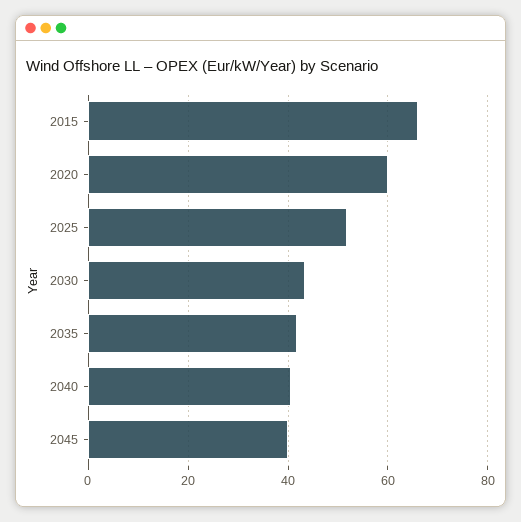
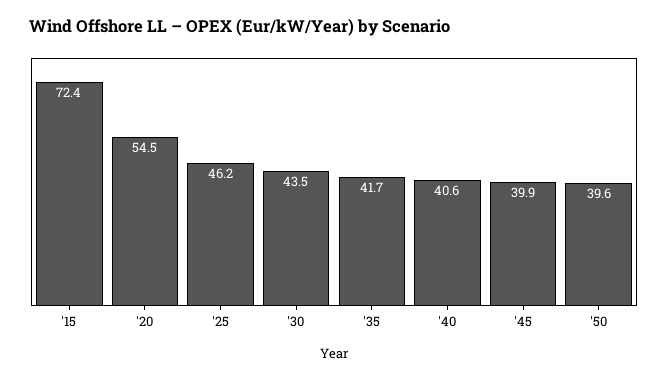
2015: 66 -> 72.4
2020: 60 -> 54.5
2025: 52 -> 46.2
'50: none -> 39.6

